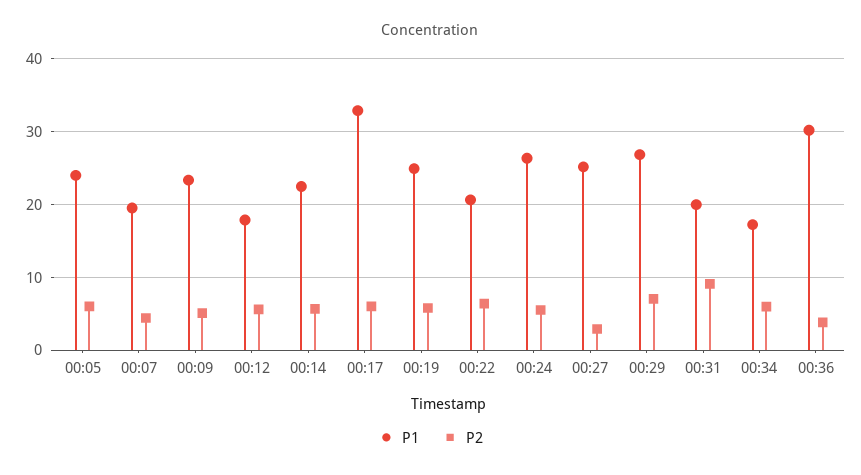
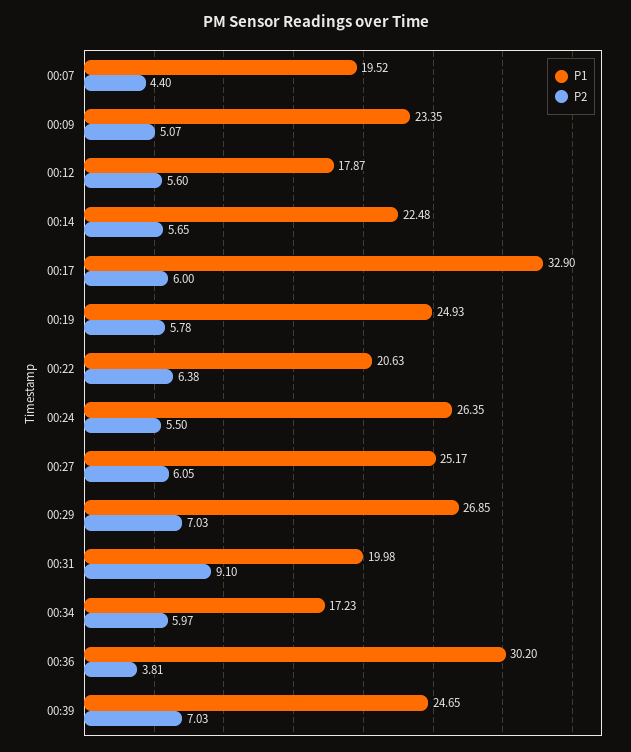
P1, 00:05: 24 -> none
P2, 00:05: 6 -> none
P2, 00:27: 3 -> 6.05
P1, 00:39: none -> 24.65
P2, 00:39: none -> 7.03

